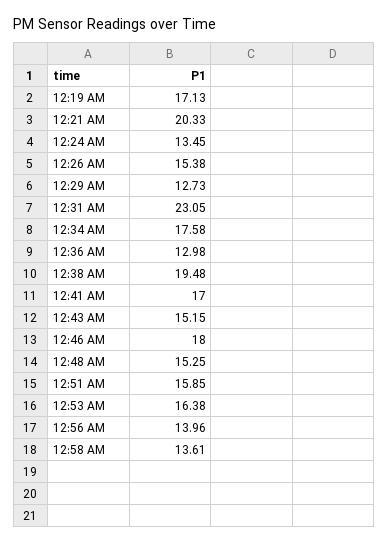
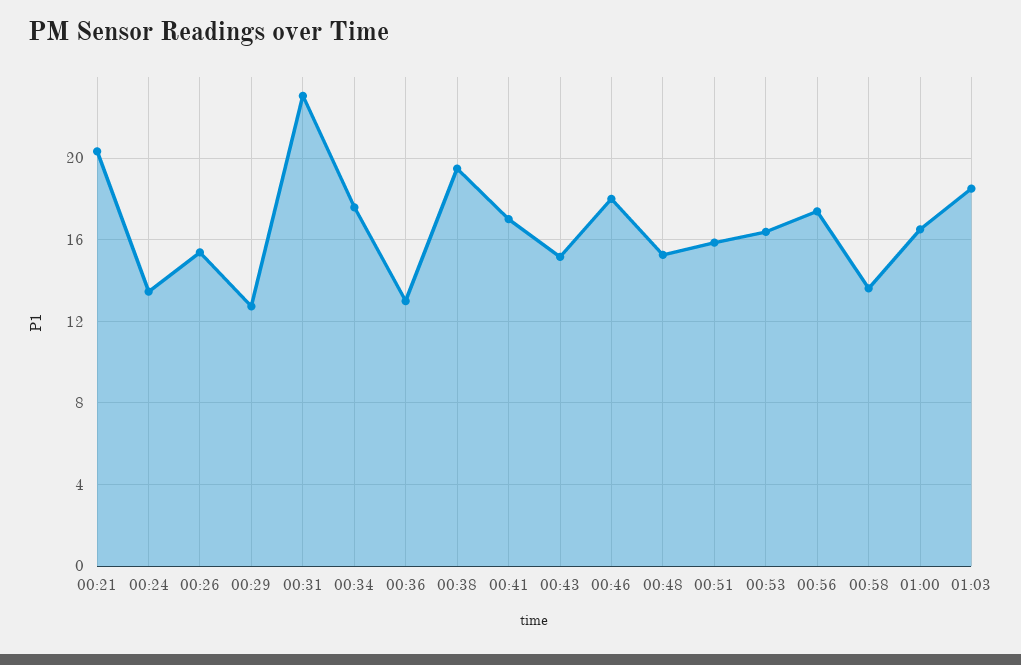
12:19 AM: 17.13 -> none
12:56 AM: 13.96 -> 17.5
01:00: none -> 16.5
01:03: none -> 18.5

